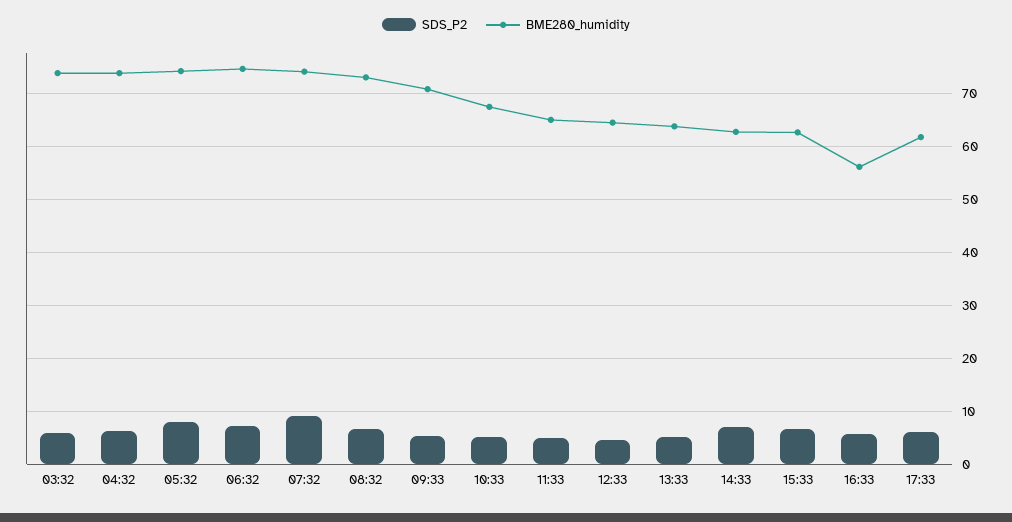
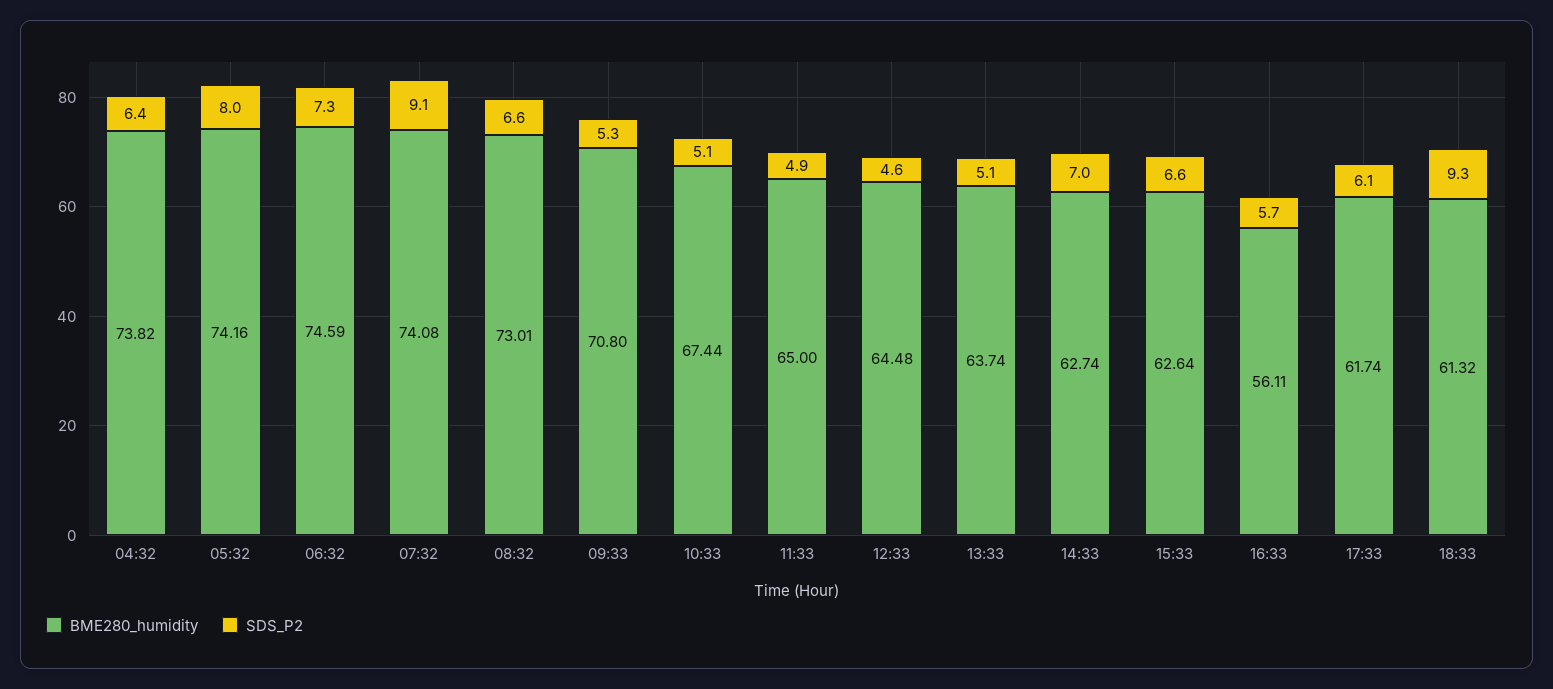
SDS_P2, 03:32: 6 -> none
BME280_humidity, 03:32: 74 -> none
BME280_humidity, 18:33: none -> 61.32
SDS_P2, 18:33: none -> 9.3

